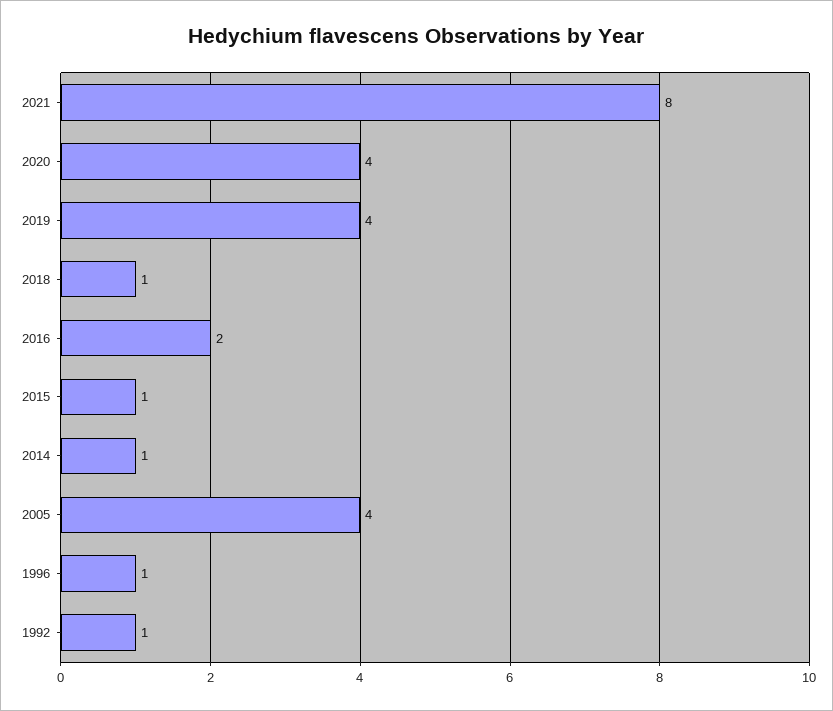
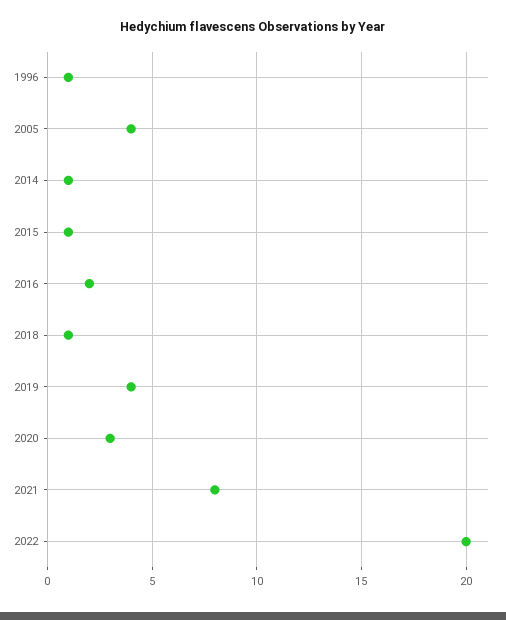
2020: 4 -> 3
1992: 1 -> none
2022: none -> 20

